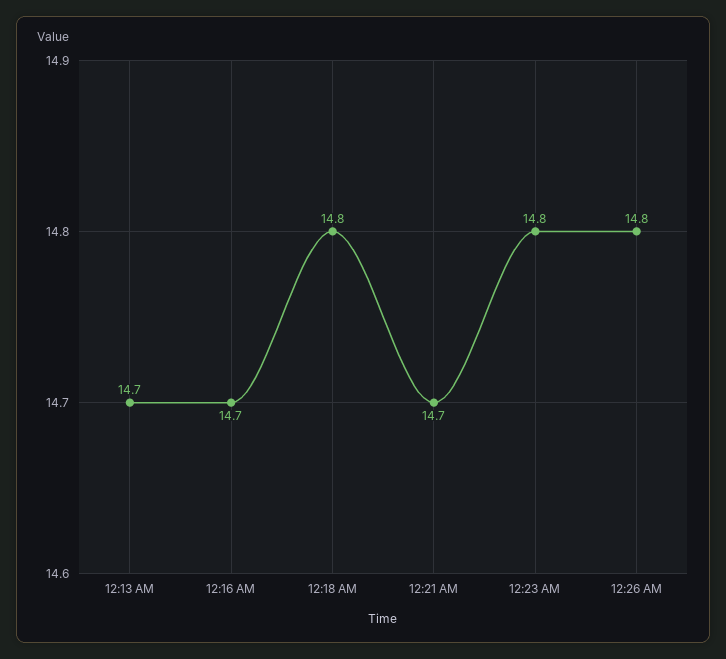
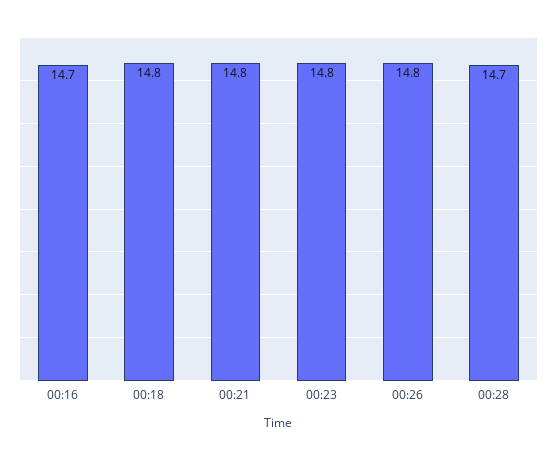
12:13 AM: 14.7 -> none
12:21 AM: 14.7 -> 14.8
00:28: none -> 14.7

